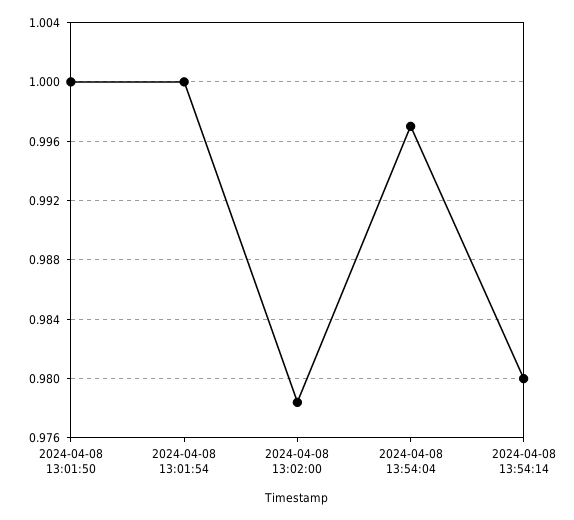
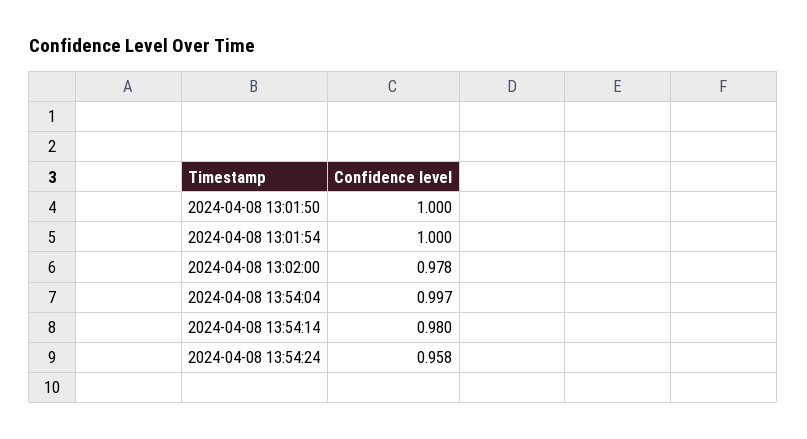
2024-04-08 13:54:24: none -> 0.958

